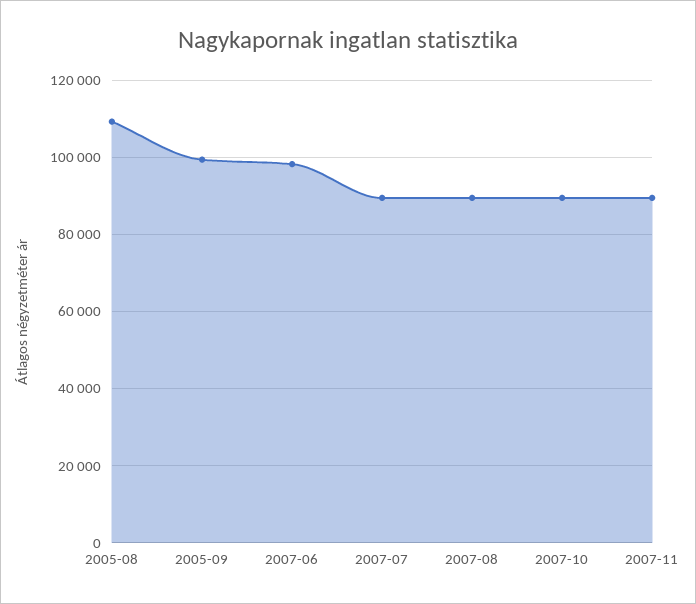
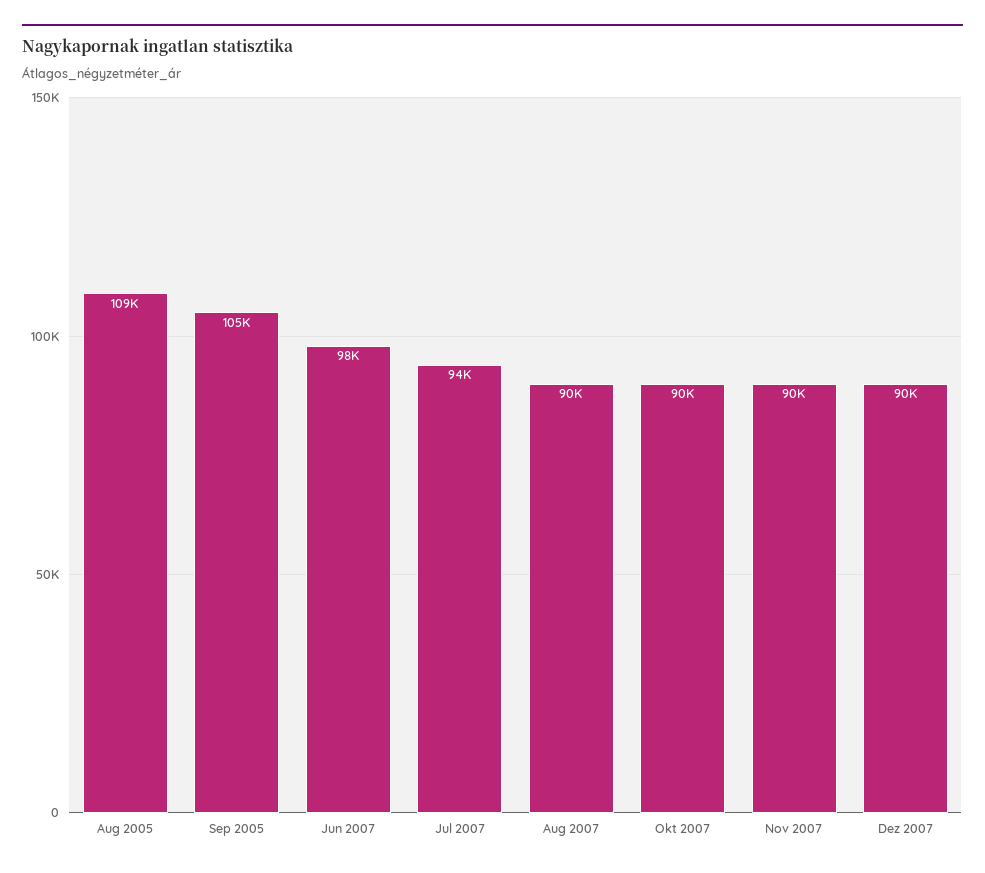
2005-09: 100000 -> 105000
2007-07: 90000 -> 94000
Dez 2007: none -> 90000

